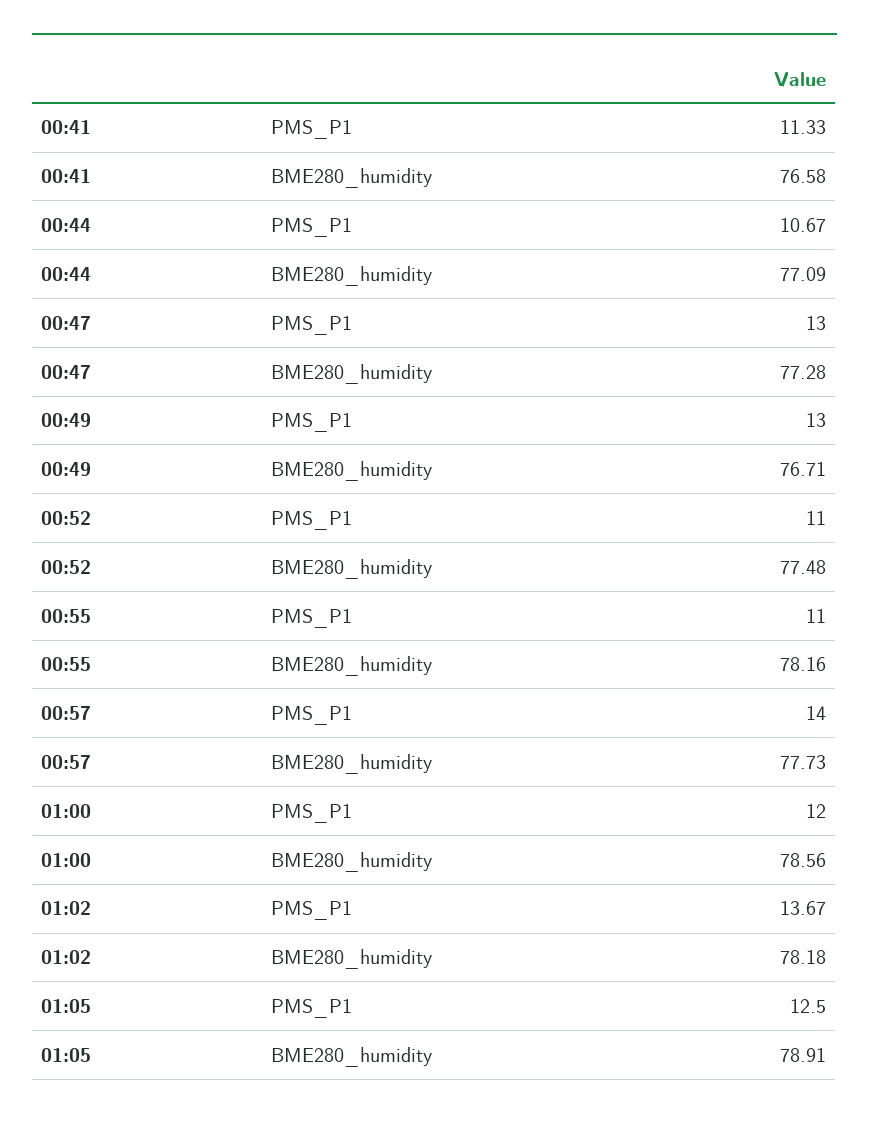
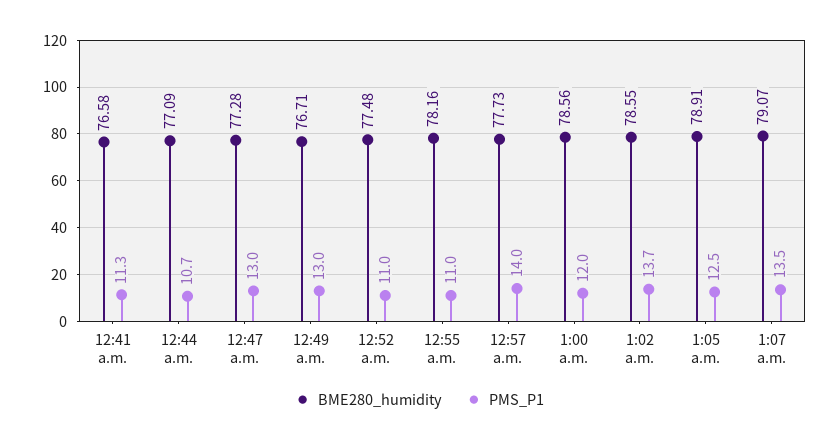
BME280_humidity, 01:02: 78.18 -> 78.55
BME280_humidity, 1:07 a.m.: none -> 79.07
PMS_P1, 1:07 a.m.: none -> 13.5

